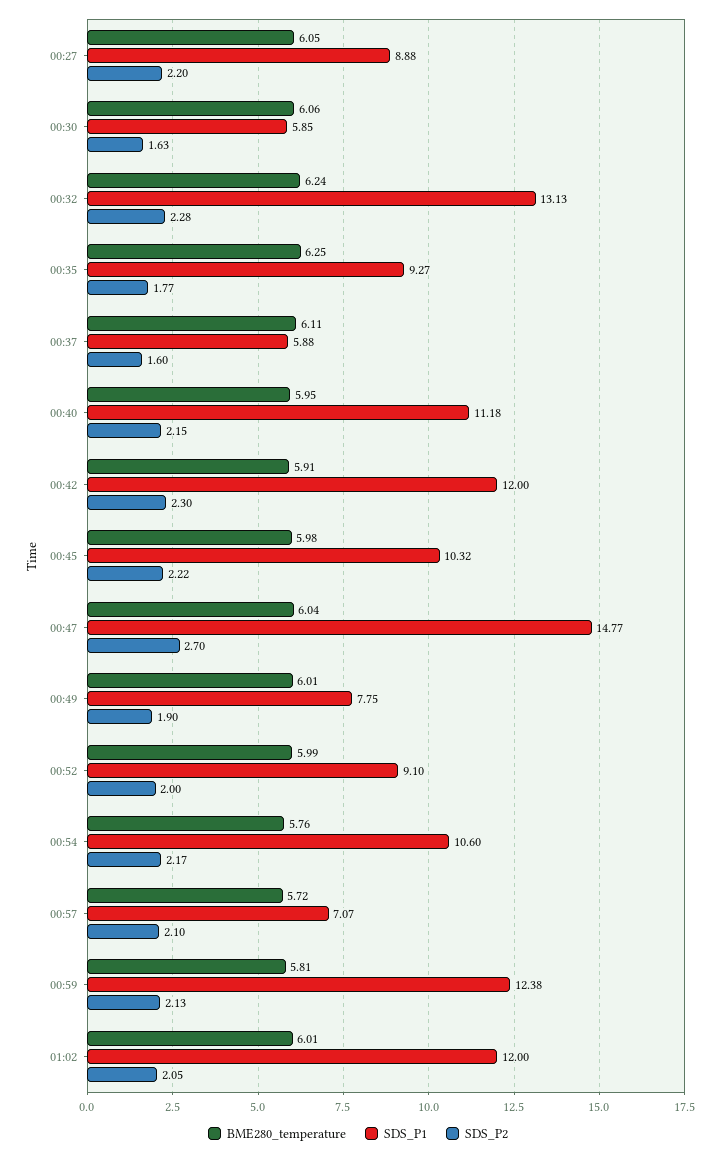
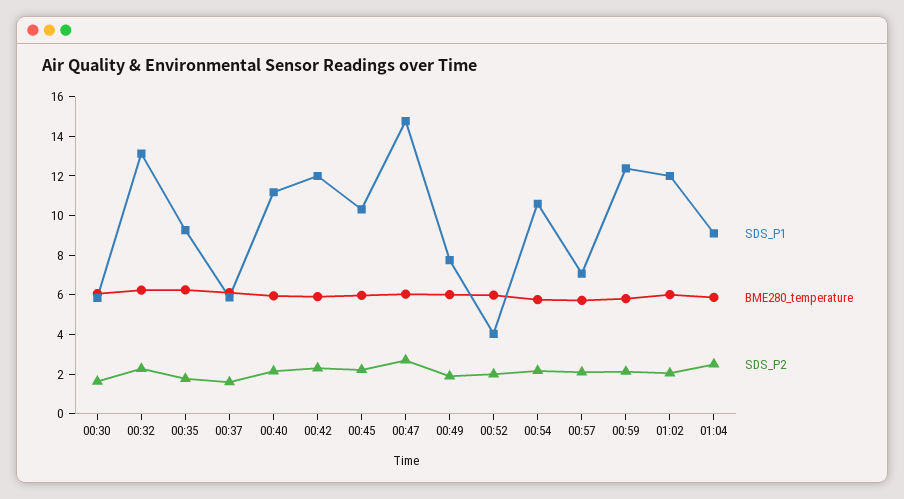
BME280_temperature, 00:27: 6.05 -> none
SDS_P1, 00:27: 8.88 -> none
SDS_P2, 00:27: 2.2 -> none
SDS_P1, 00:52: 9.1 -> 4
SDS_P1, 01:04: none -> 9
BME280_temperature, 01:04: none -> 6
SDS_P2, 01:04: none -> 2.5

